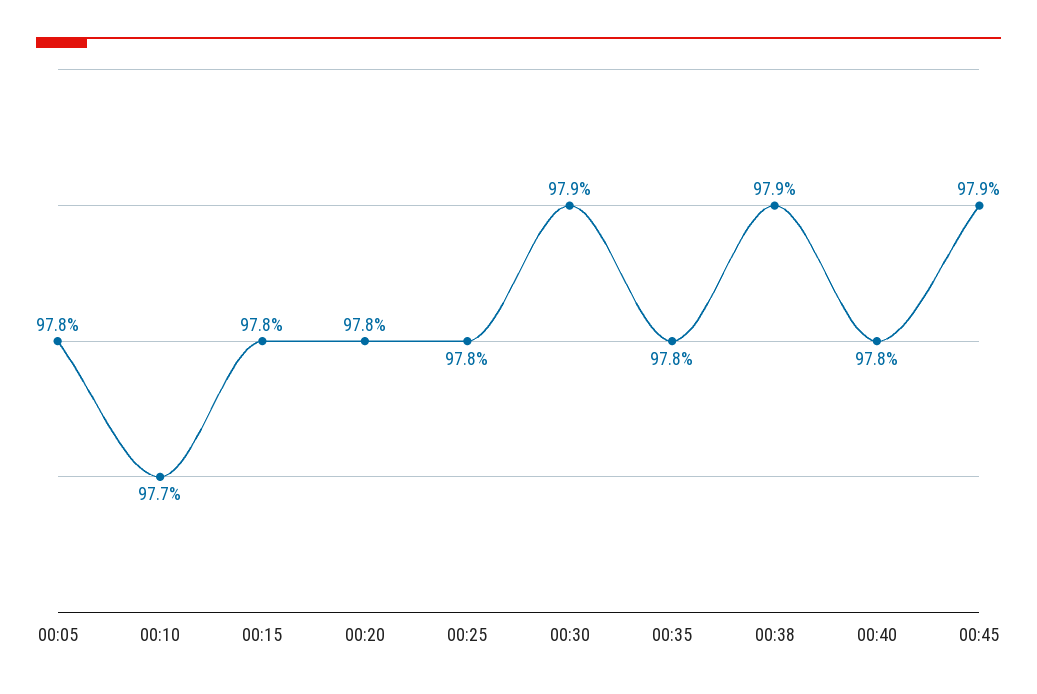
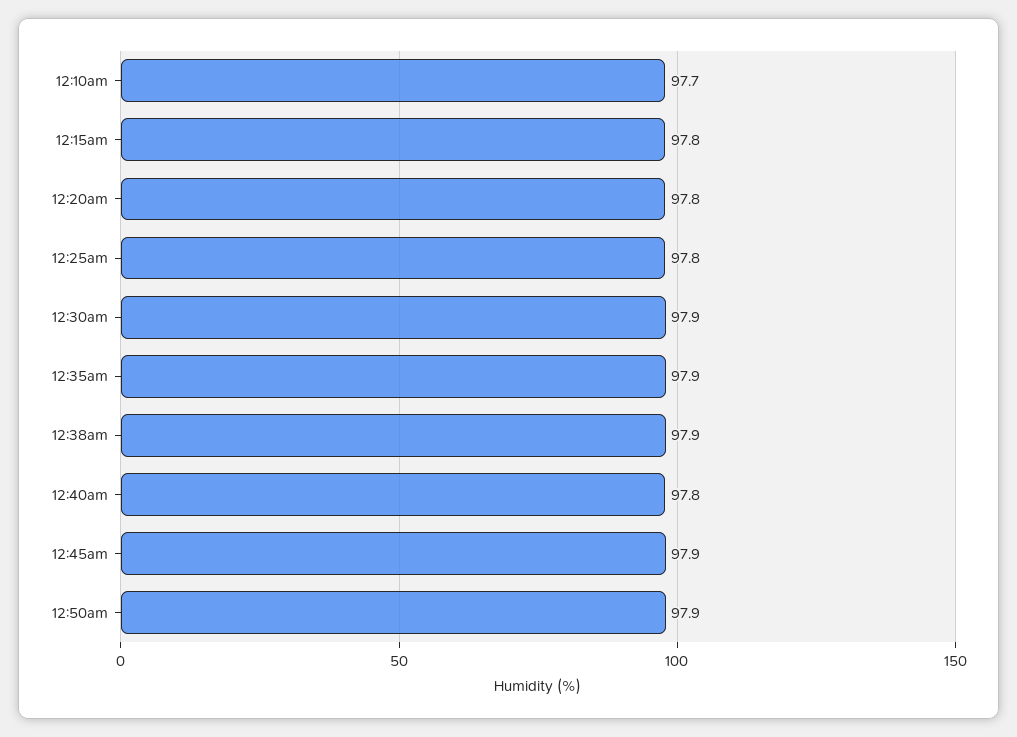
00:05: 97.8 -> none
00:35: 97.8 -> 97.9
12:50am: none -> 97.9

